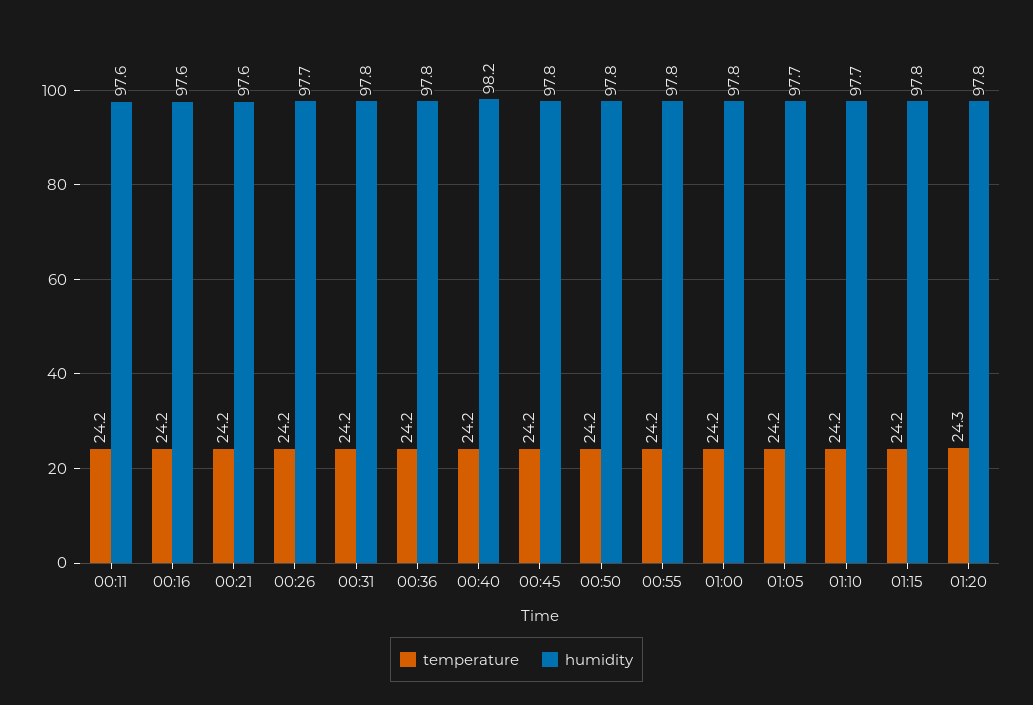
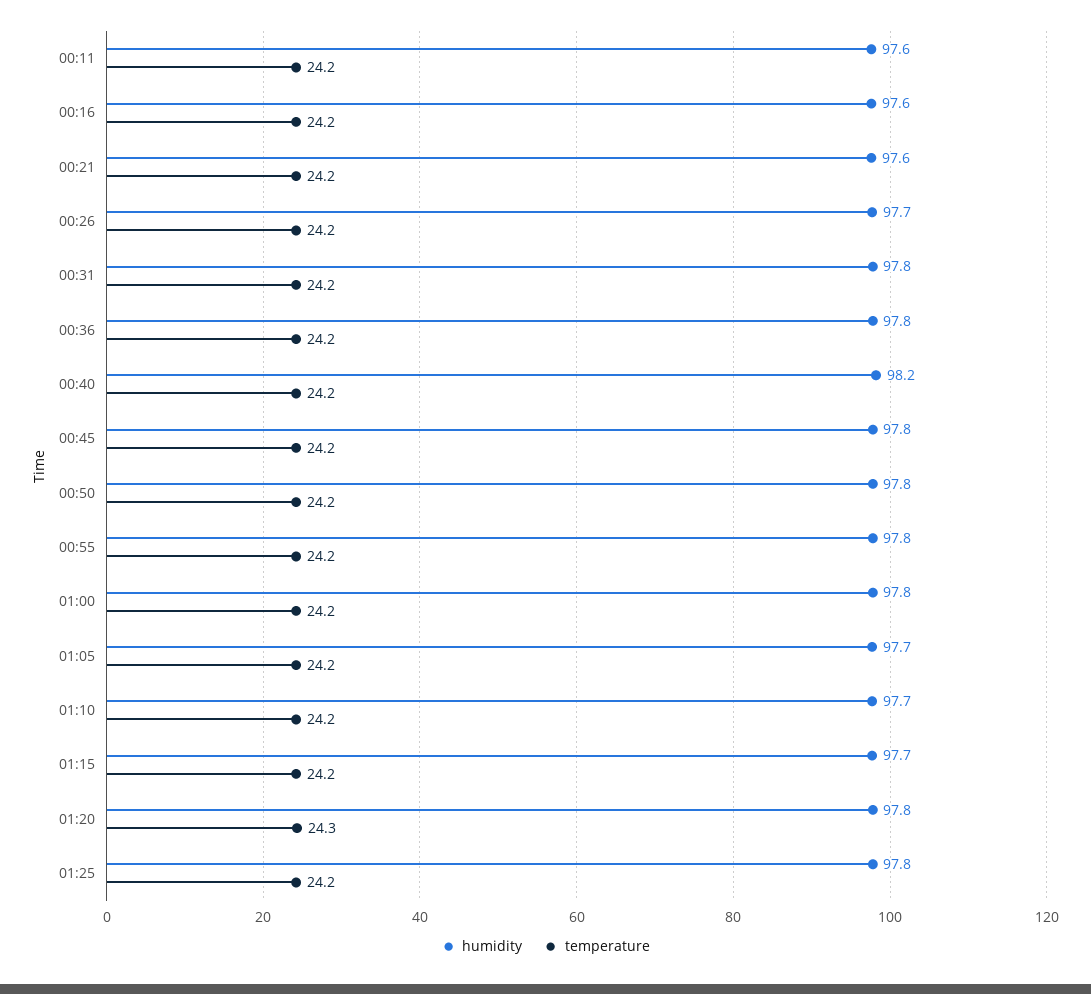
humidity, 01:15: 97.8 -> 97.7
humidity, 01:25: none -> 97.8
temperature, 01:25: none -> 24.2

